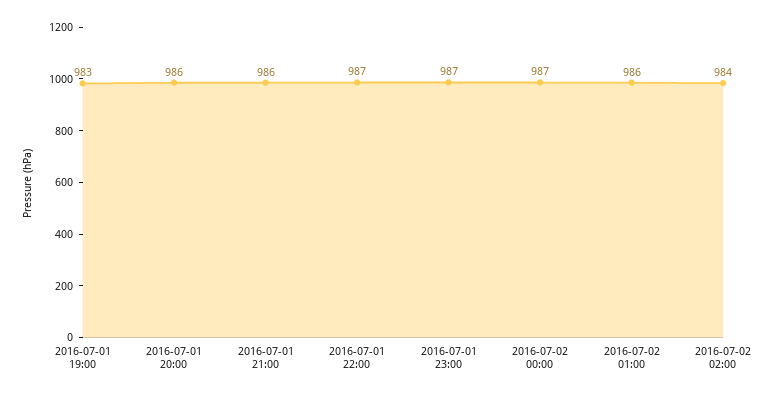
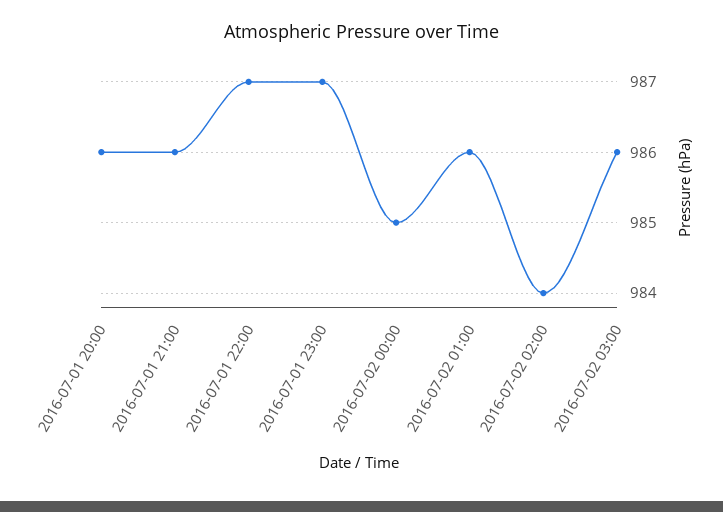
2016-07-01 19:00: 983 -> none
2016-07-02 00:00: 987 -> 985
2016-07-02 03:00: none -> 986

